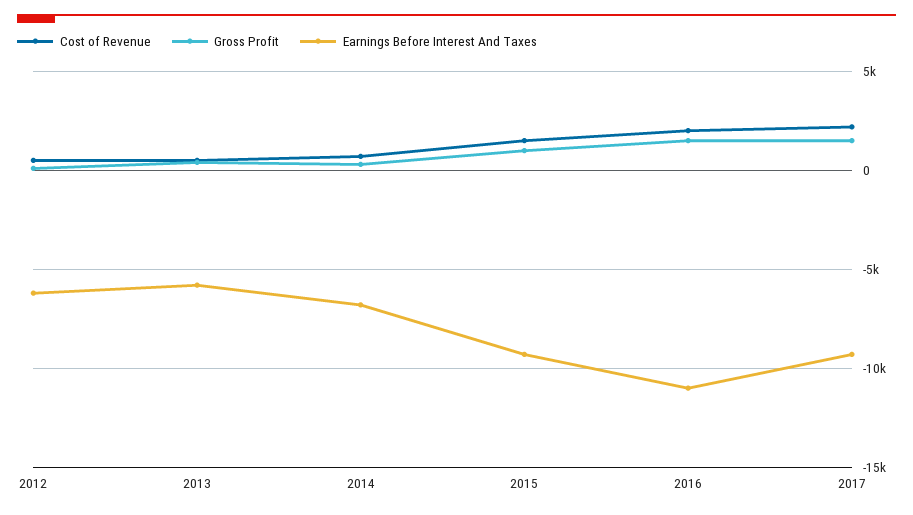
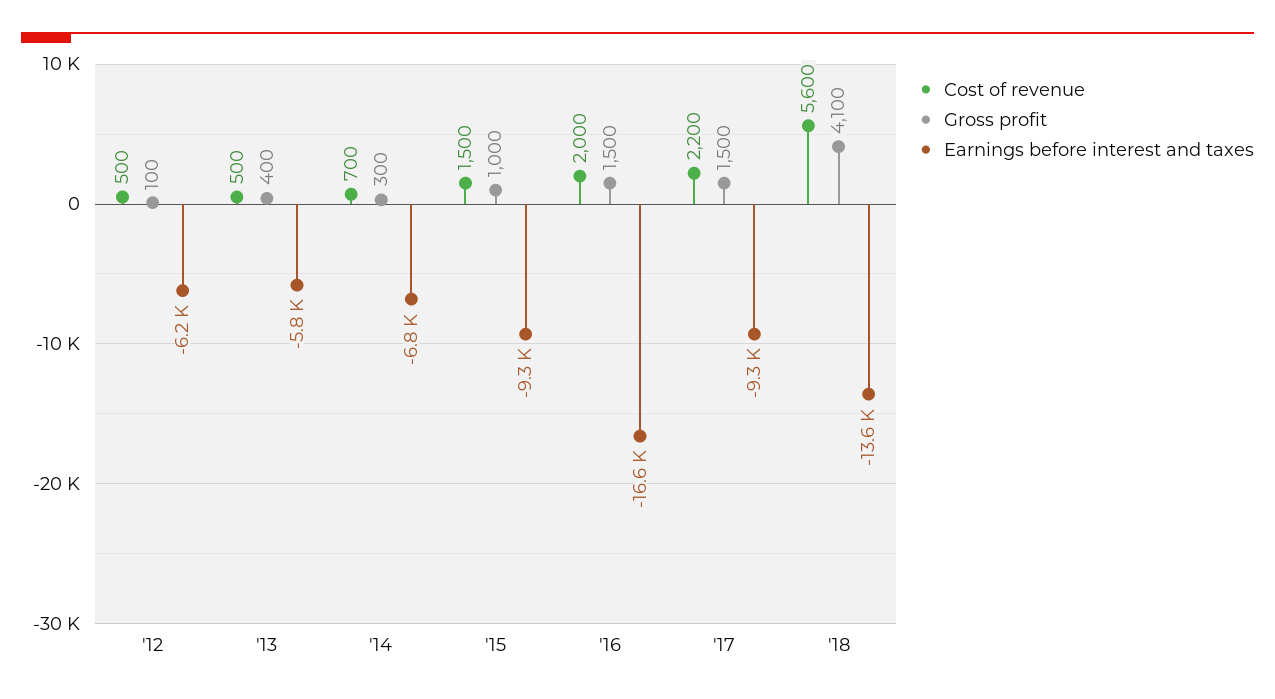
Earnings Before Interest And Taxes, 2016: -11000 -> -16600
Cost of Revenue, '18: none -> 5600
Gross Profit, '18: none -> 4100
Earnings Before Interest And Taxes, '18: none -> -13600

